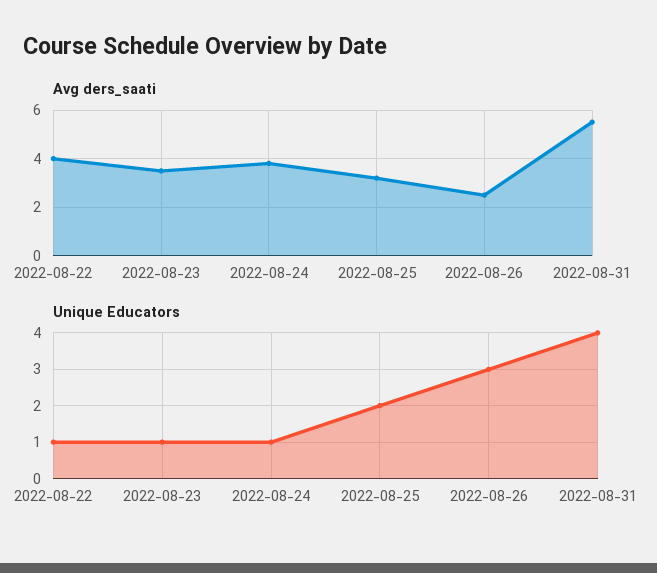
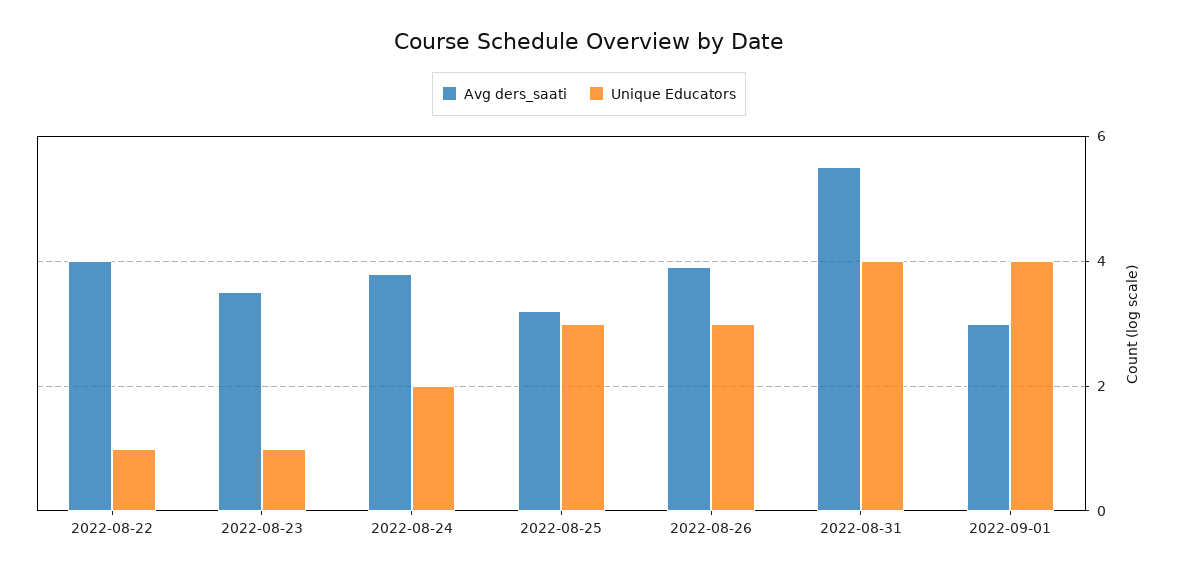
Avg ders_saati, 2022-08-26: 2.5 -> 4
Unique Educators, 2022-08-24: 1 -> 2
Unique Educators, 2022-08-25: 2 -> 3
Avg ders_saati, 2022-09-01: none -> 3
Unique Educators, 2022-09-01: none -> 4

